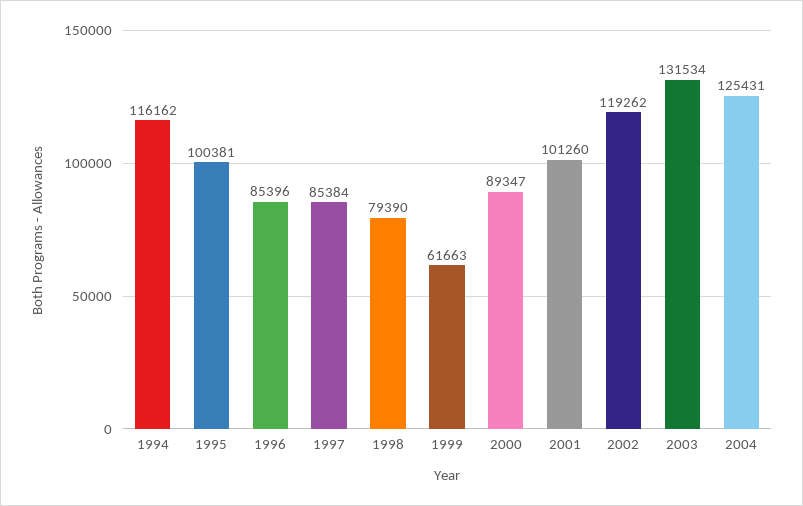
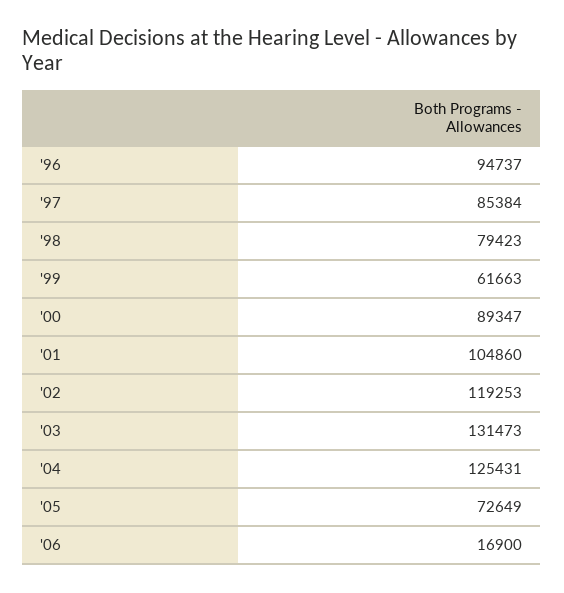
1994: 116162 -> none
1995: 100381 -> none
1996: 85396 -> 94737
1998: 79390 -> 79423
2001: 101260 -> 104860
2002: 119262 -> 119253
2003: 131534 -> 131473
'05: none -> 72649
'06: none -> 16900

